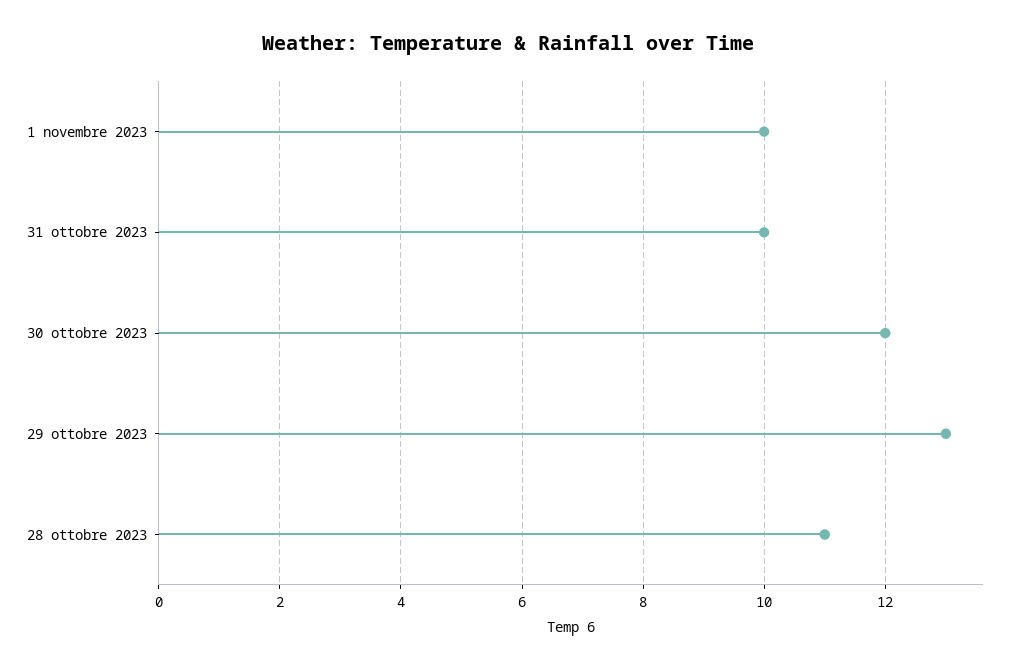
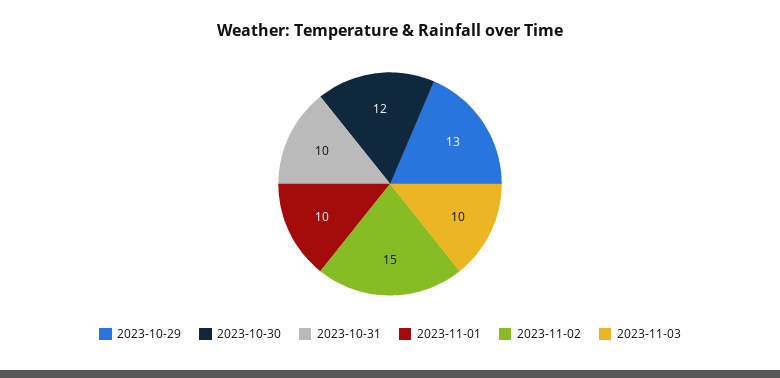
28 ottobre 2023: 11 -> none
2023-11-02: none -> 15
2023-11-03: none -> 10

